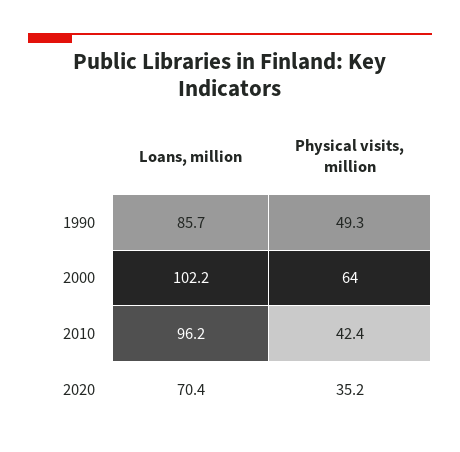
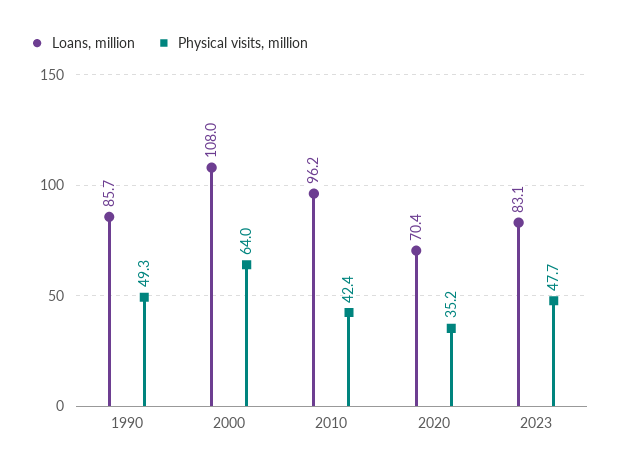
Loans, million, 2000: 102.2 -> 108
Loans, million, 2023: none -> 83.1
Physical visits, million, 2023: none -> 47.7

